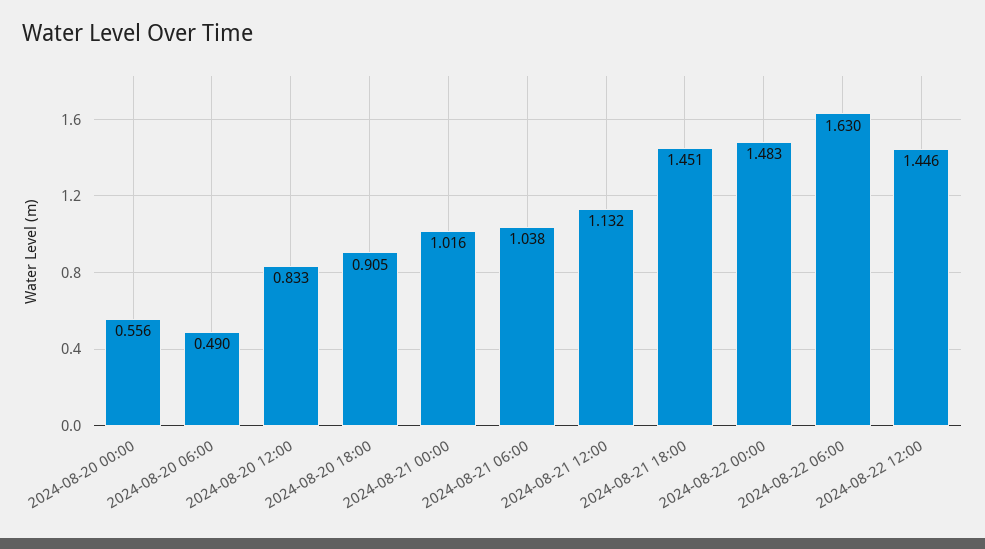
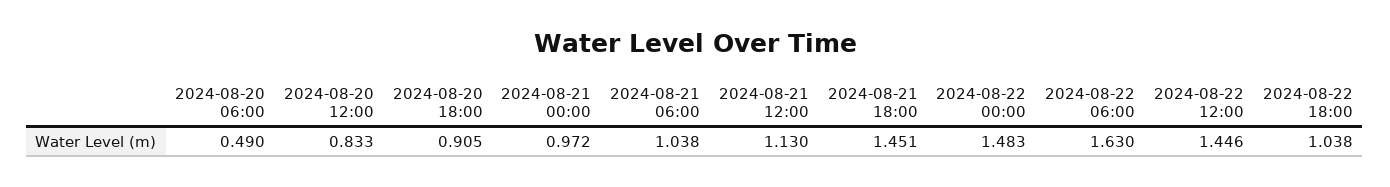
2024-08-20 00:00: 0.556 -> none
2024-08-21 00:00: 1.016 -> 0.972
2024-08-21 12:00: 1.132 -> 1.13
2024-08-22 18:00: none -> 1.038

